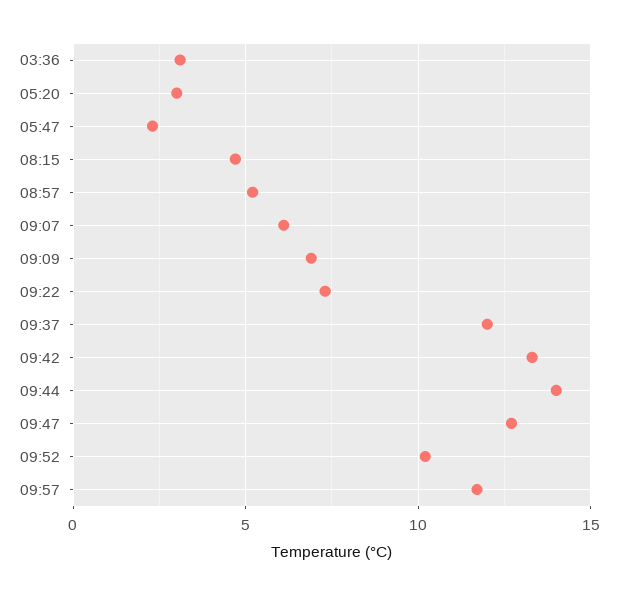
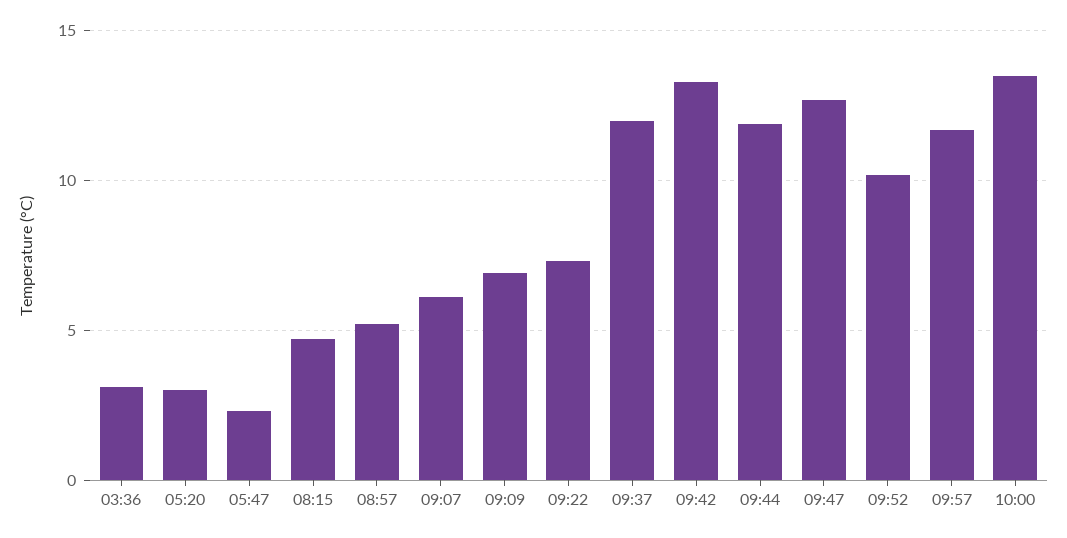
09:44: 14 -> 12
10:00: none -> 13.5

